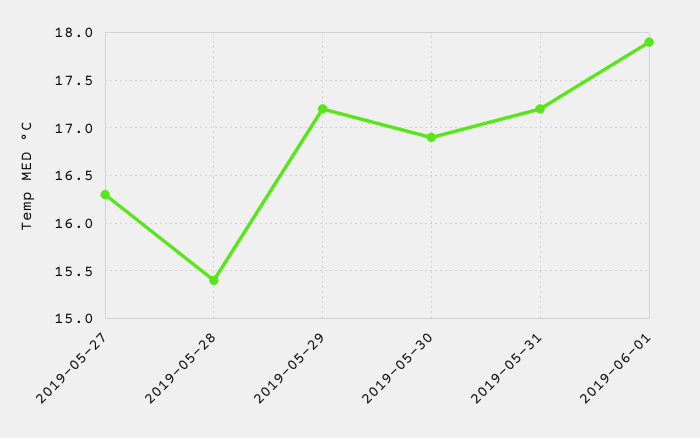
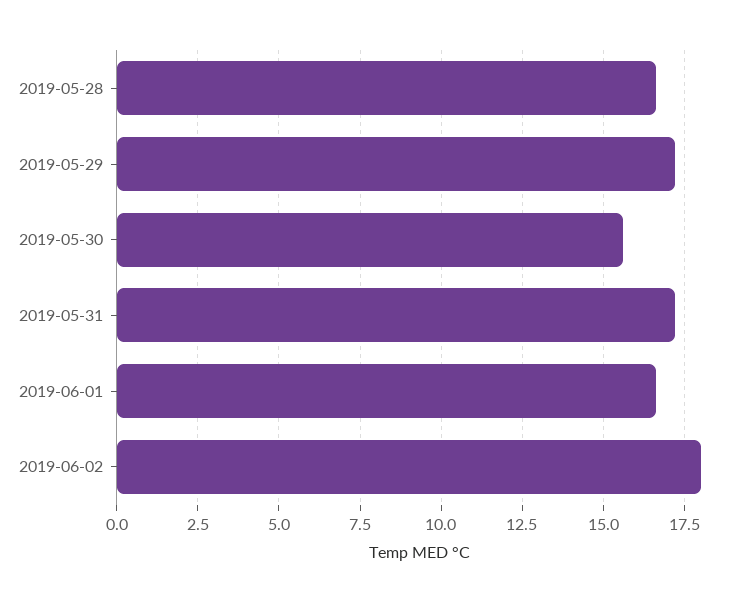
2019-05-27: 16.3 -> none
2019-05-28: 15.4 -> 16.5
2019-05-30: 16.9 -> 15.5
2019-06-01: 17.9 -> 16.5
2019-06-02: none -> 18

